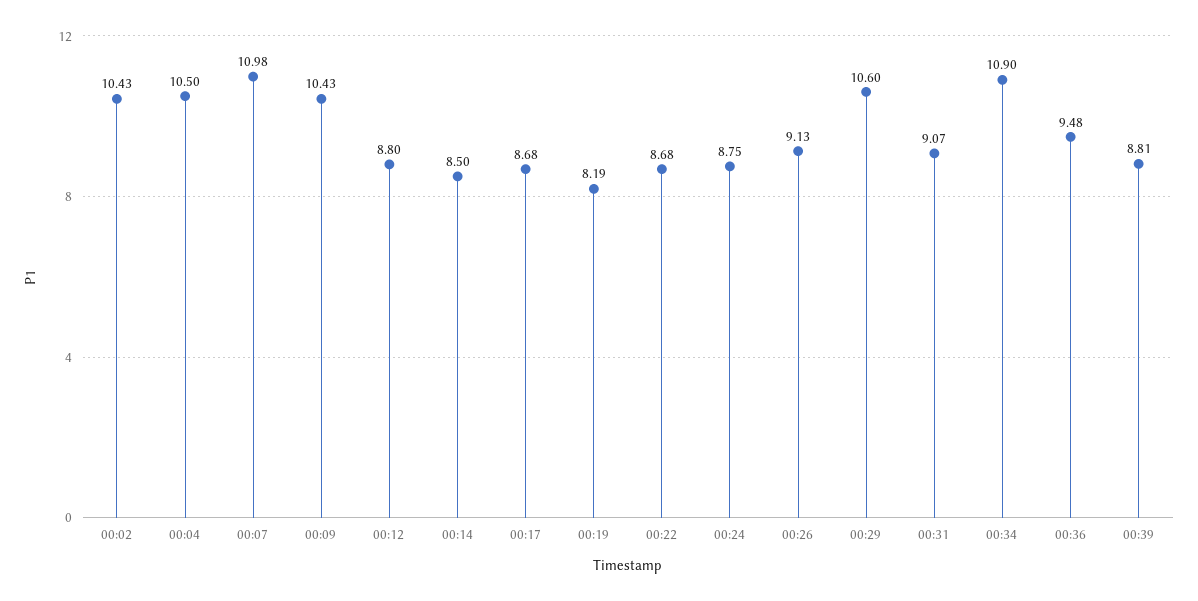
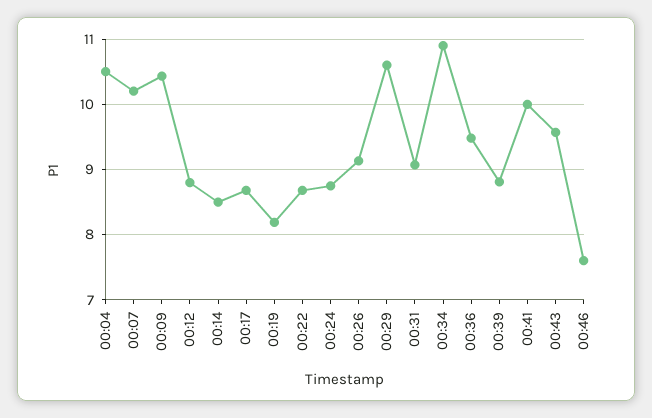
00:02: 10.43 -> none
00:07: 10.98 -> 10.2
00:41: none -> 10
00:43: none -> 9.6
00:46: none -> 7.6

